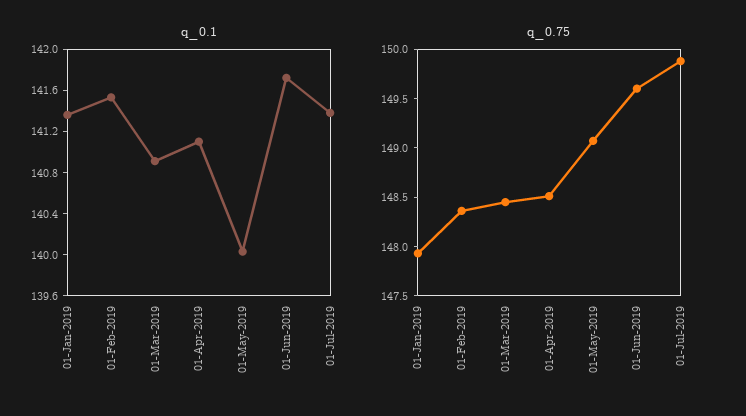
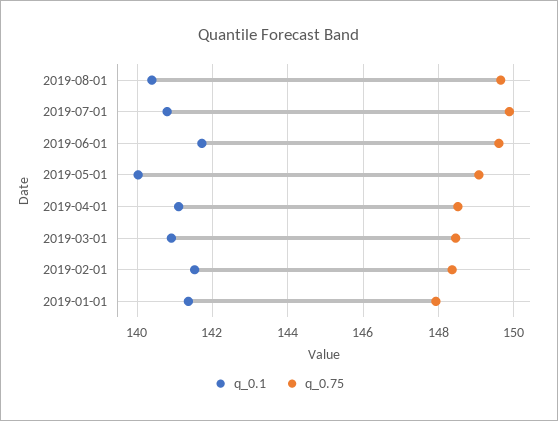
q_0.1, 01-Jul-2019: 141.4 -> 140.8
q_0.1, 2019-08-01: none -> 140.4
q_0.75, 2019-08-01: none -> 149.6

